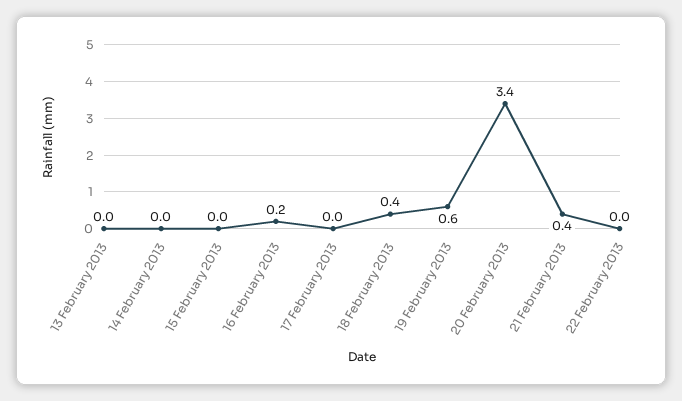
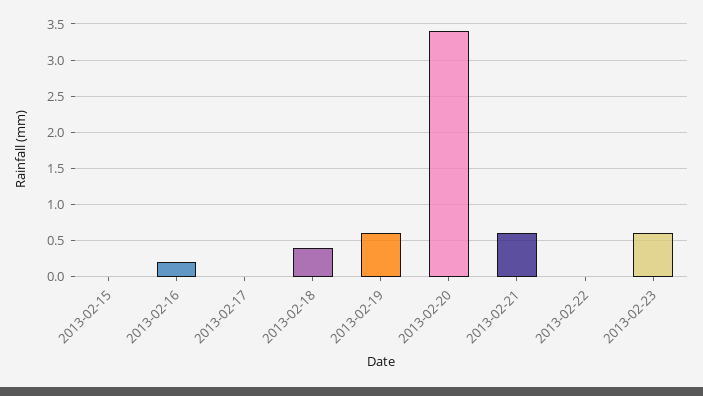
13 February 2013: 0 -> none
14 February 2013: 0 -> none
21 February 2013: 0.4 -> 0.6
2013-02-23: none -> 0.6

